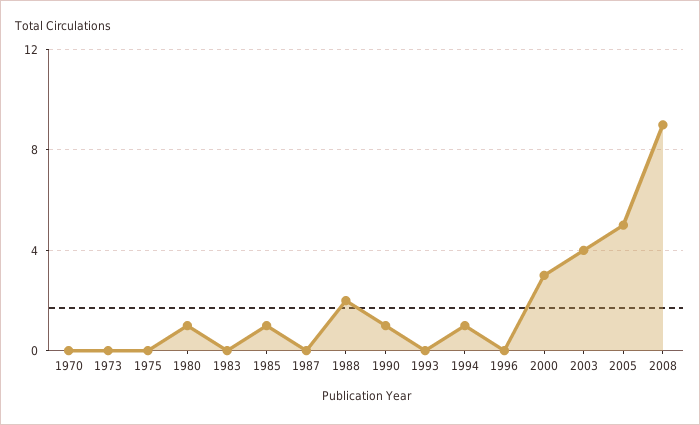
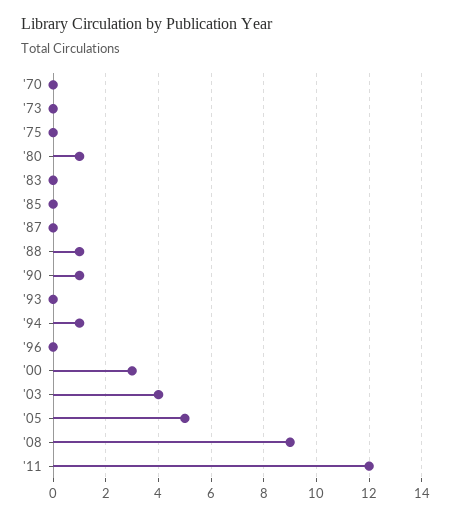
1985: 1 -> 0
1988: 2 -> 1
'11: none -> 12

